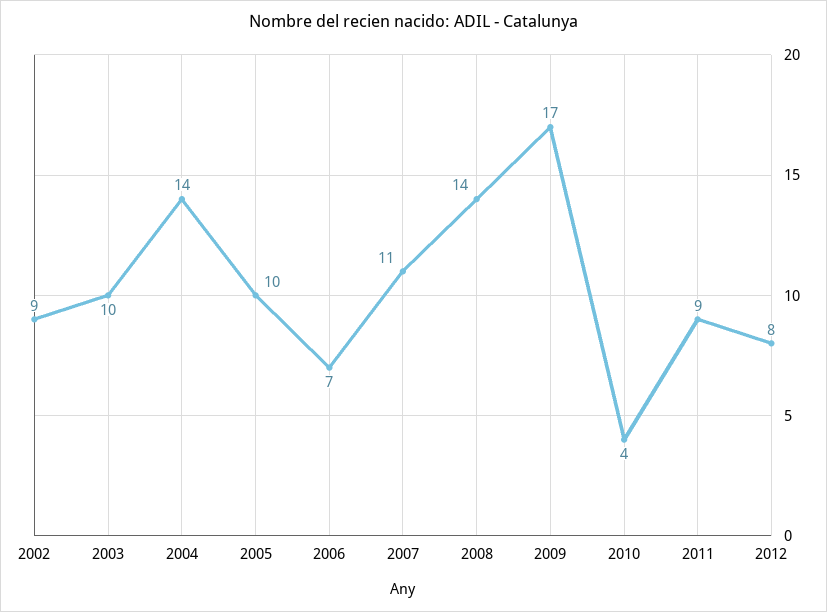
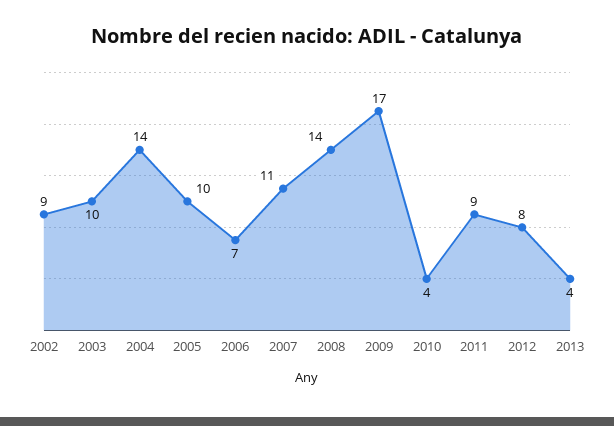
2013: none -> 4

